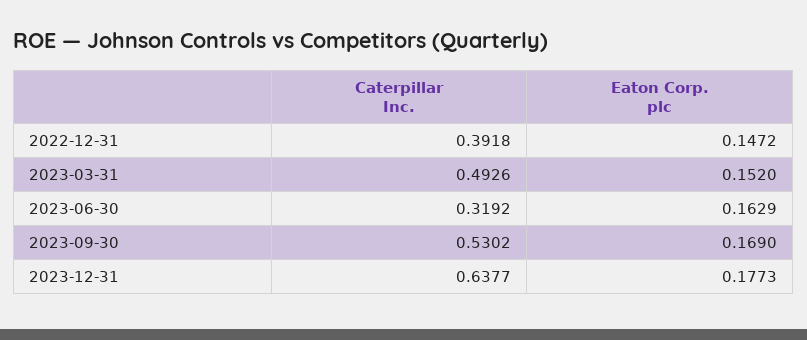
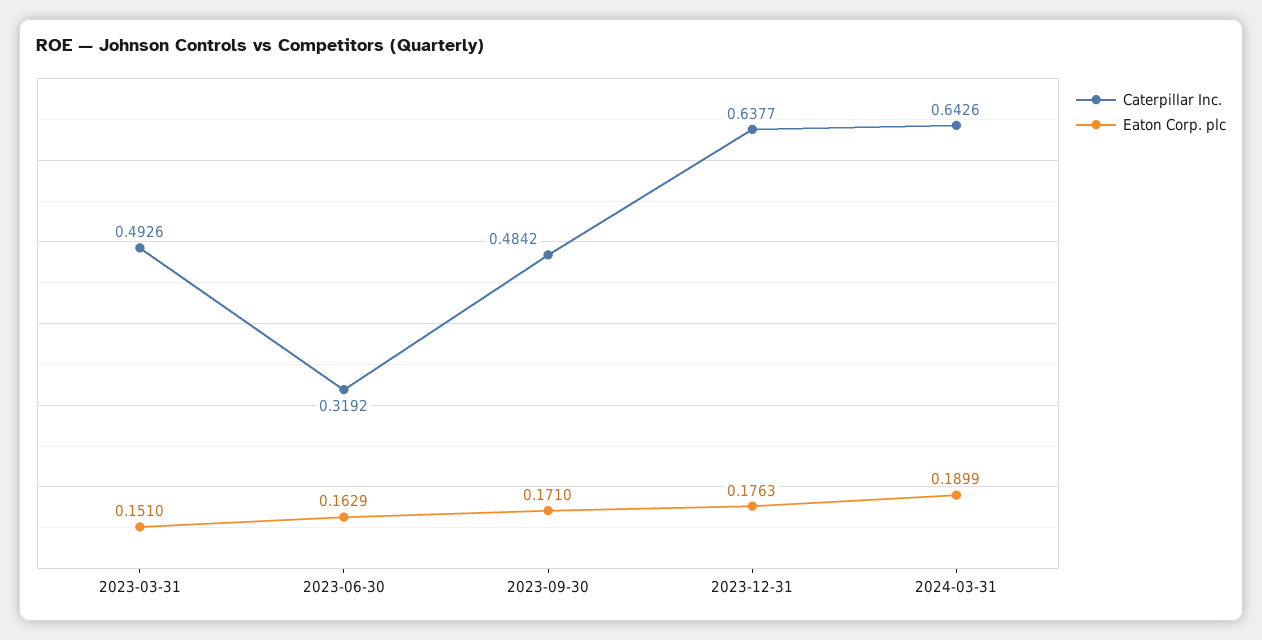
Caterpillar Inc., 2022-12-31: 0.3918 -> none
Eaton Corp. plc, 2022-12-31: 0.1472 -> none
Eaton Corp. plc, 2023-03-31: 0.152 -> 0.151
Caterpillar Inc., 2023-09-30: 0.5302 -> 0.4842
Eaton Corp. plc, 2023-09-30: 0.169 -> 0.171
Eaton Corp. plc, 2023-12-31: 0.1773 -> 0.1763
Caterpillar Inc., 2024-03-31: none -> 0.6426
Eaton Corp. plc, 2024-03-31: none -> 0.1899

